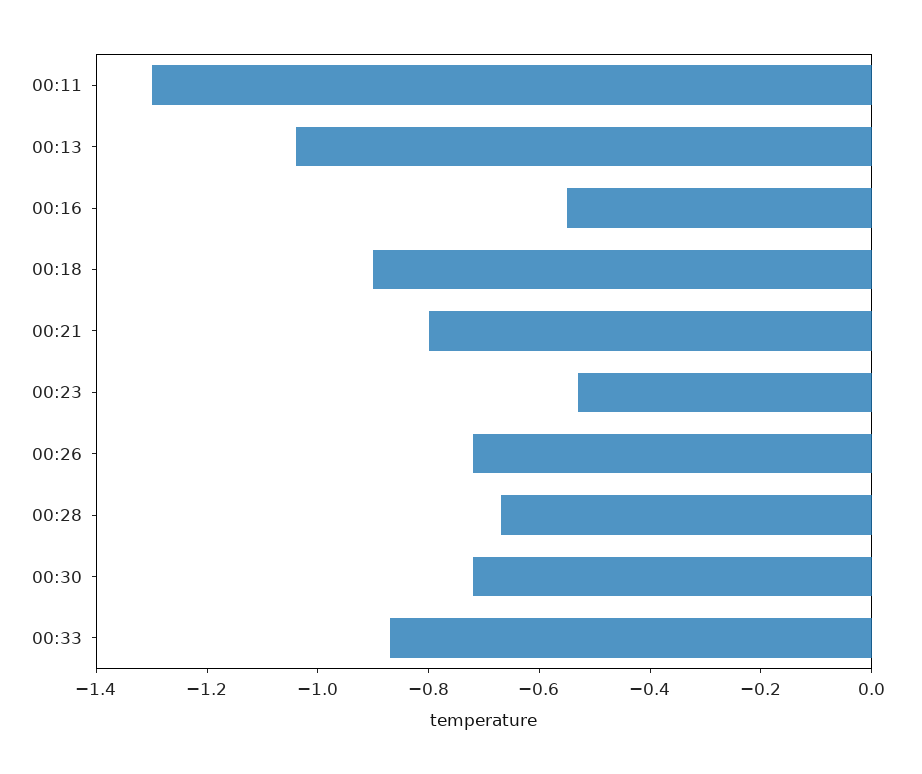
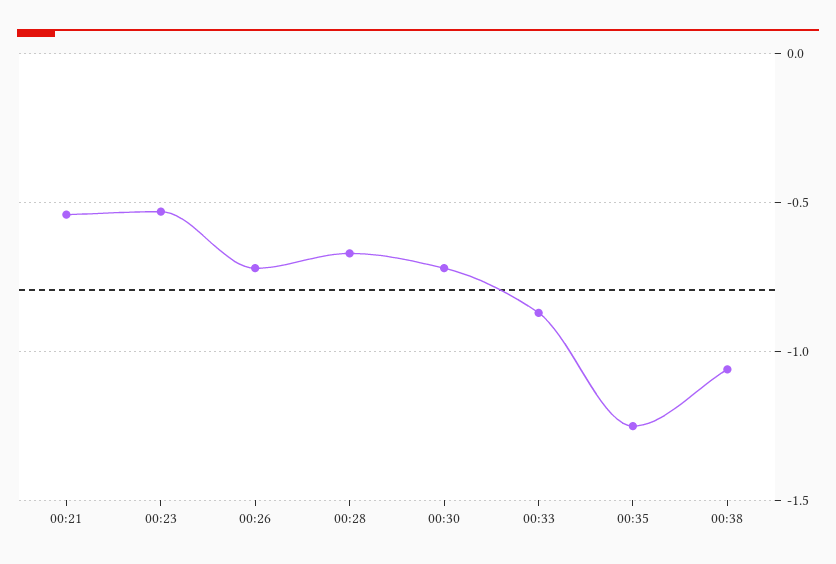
00:11: -1.3 -> none
00:13: -1.05 -> none
00:16: -0.55 -> none
00:18: -0.9 -> none
00:21: -0.8 -> -0.55
00:35: none -> -1.25
00:38: none -> -1.05

